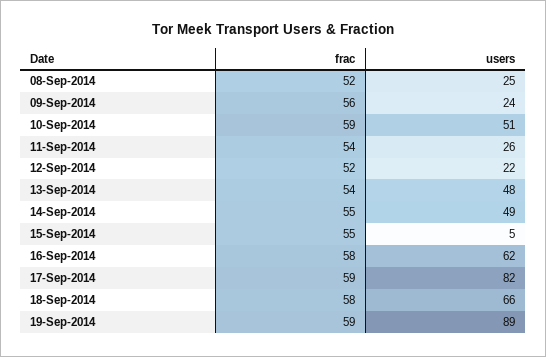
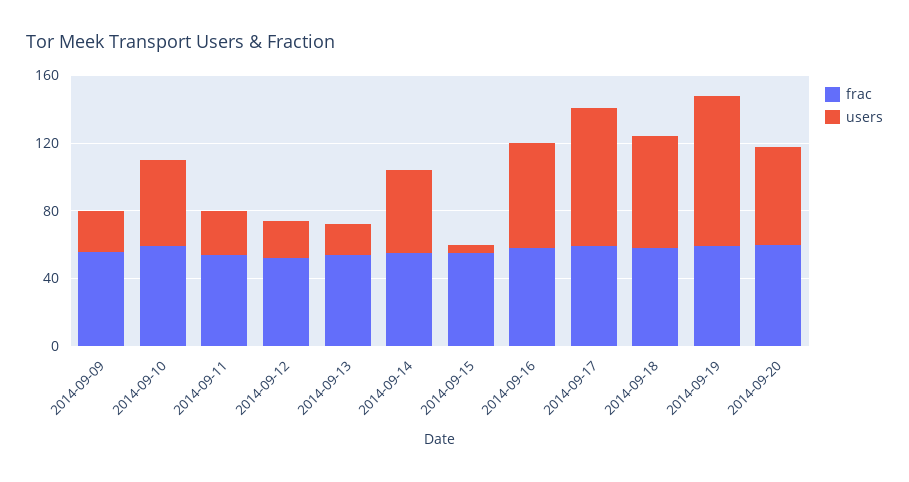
frac, 08-Sep-2014: 52 -> none
users, 08-Sep-2014: 25 -> none
users, 13-Sep-2014: 48 -> 20
frac, 2014-09-20: none -> 60
users, 2014-09-20: none -> 60

